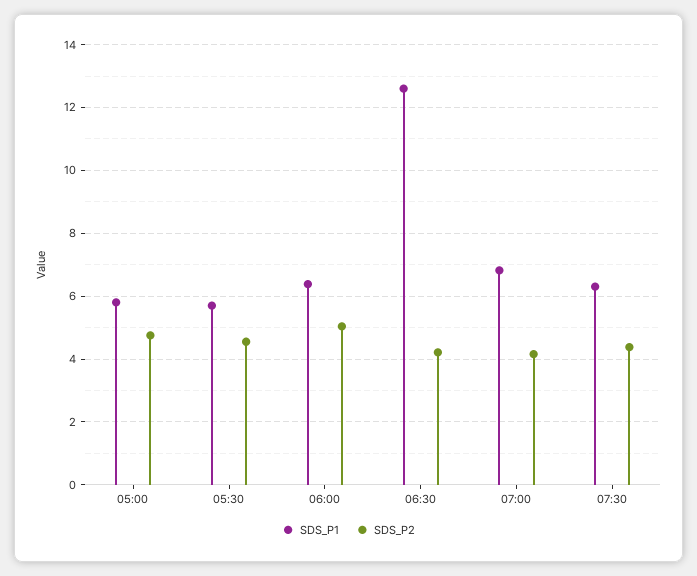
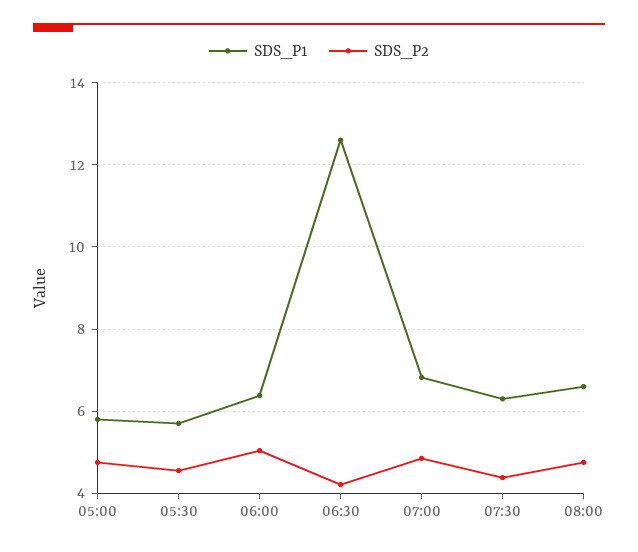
SDS_P2, 07:00: 4.2 -> 4.8
SDS_P1, 08:00: none -> 6.6
SDS_P2, 08:00: none -> 4.8

